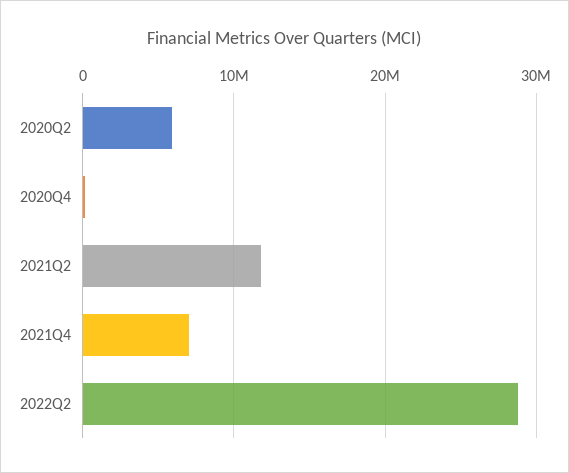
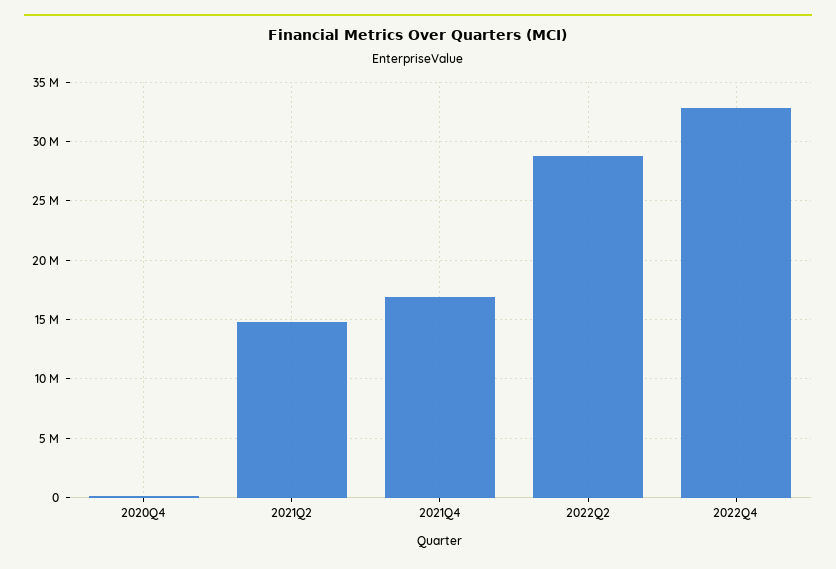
2020Q2: 6000000 -> none
2021Q2: 12000000 -> 15000000
2021Q4: 7000000 -> 17000000
2022Q4: none -> 33000000

